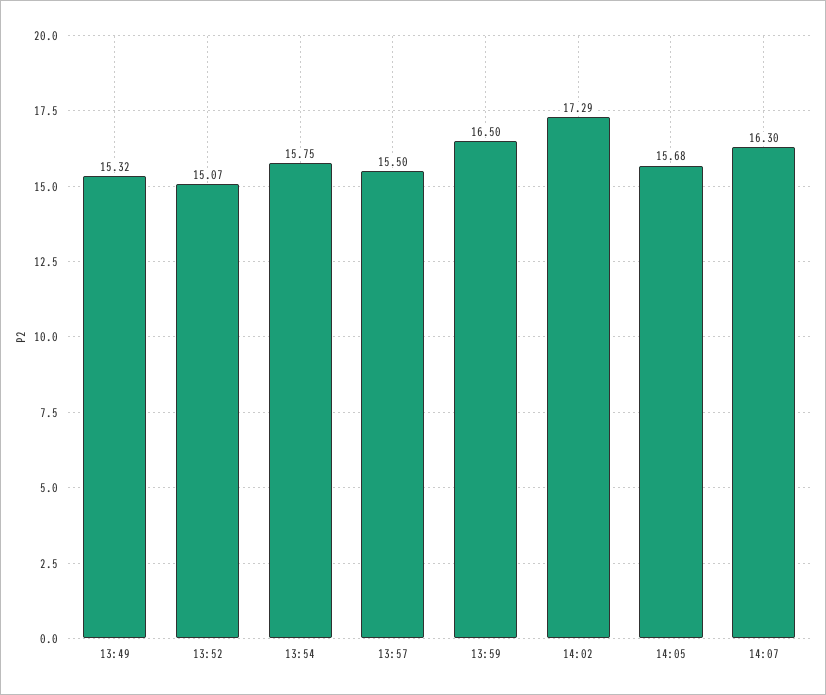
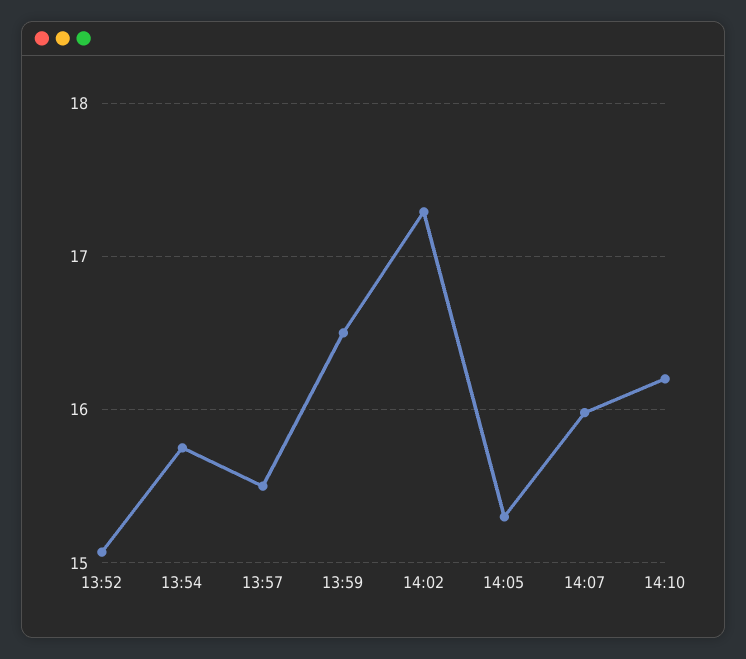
13:49: 15.32 -> none
14:05: 15.68 -> 15.3
14:07: 16.3 -> 16
14:10: none -> 16.2

